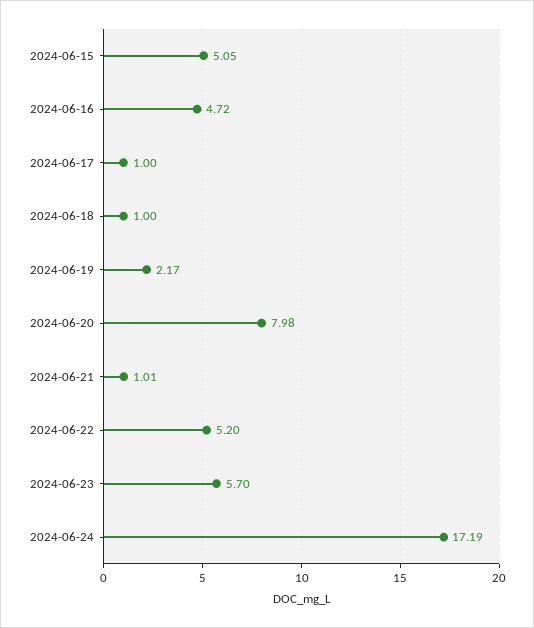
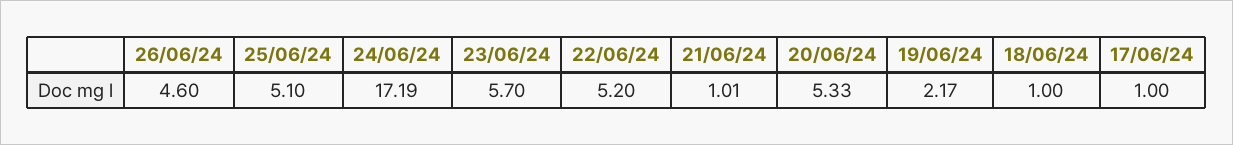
2024-06-15: 5.05 -> none
2024-06-16: 4.72 -> none
2024-06-20: 7.98 -> 5.33
26/06/24: none -> 4.6
25/06/24: none -> 5.1

